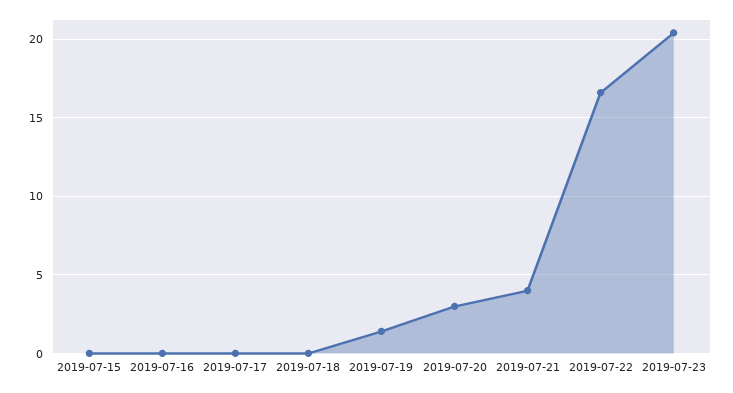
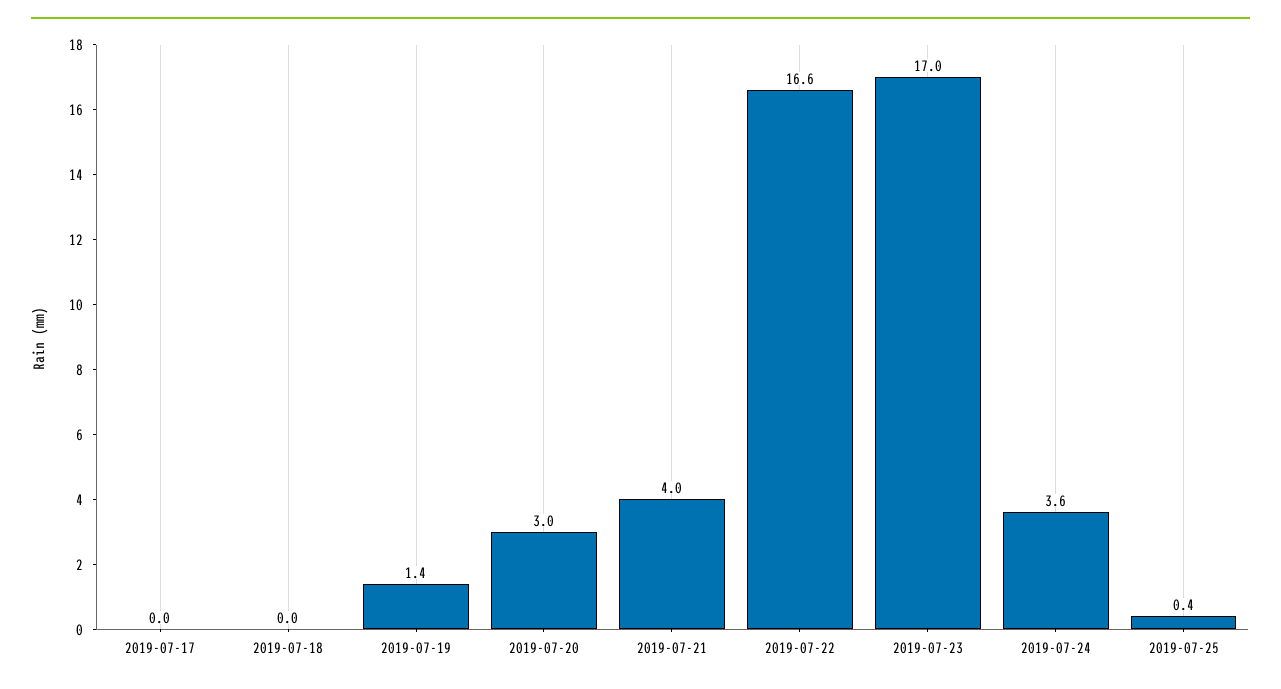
2019-07-15: 0 -> none
2019-07-16: 0 -> none
2019-07-23: 20.5 -> 17
2019-07-24: none -> 3.6
2019-07-25: none -> 0.4

